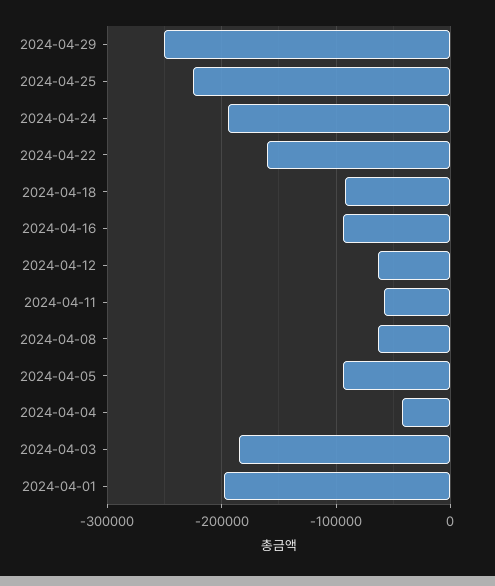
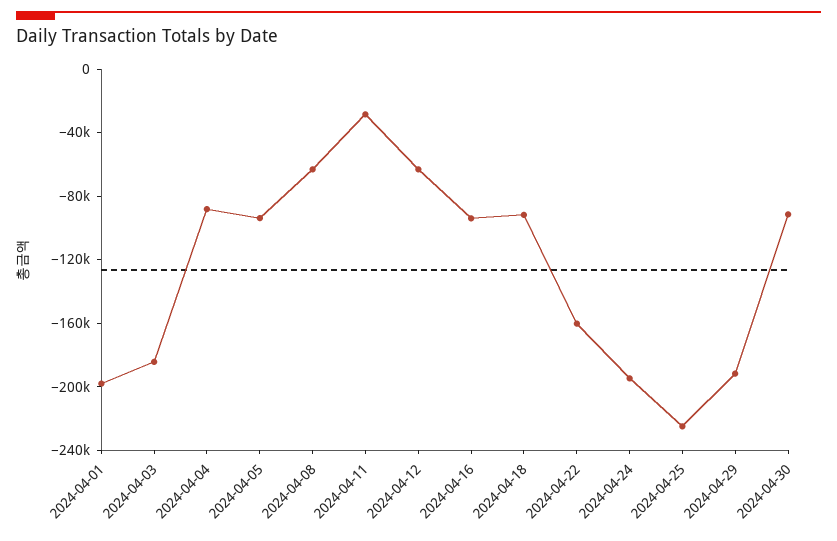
2024-04-29: -250000 -> -190000
2024-04-11: -60000 -> -30000
2024-04-04: -40000 -> -90000
2024-04-30: none -> -90000

